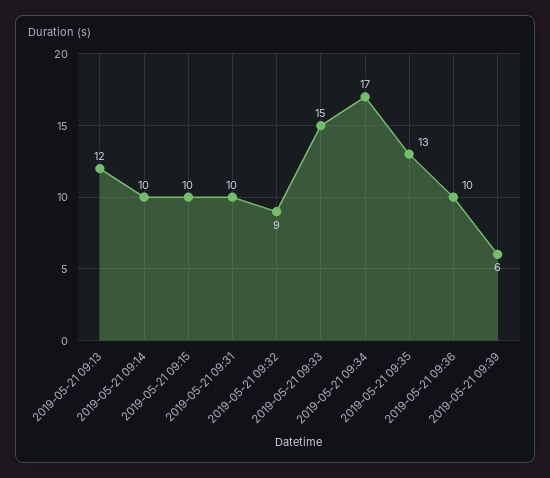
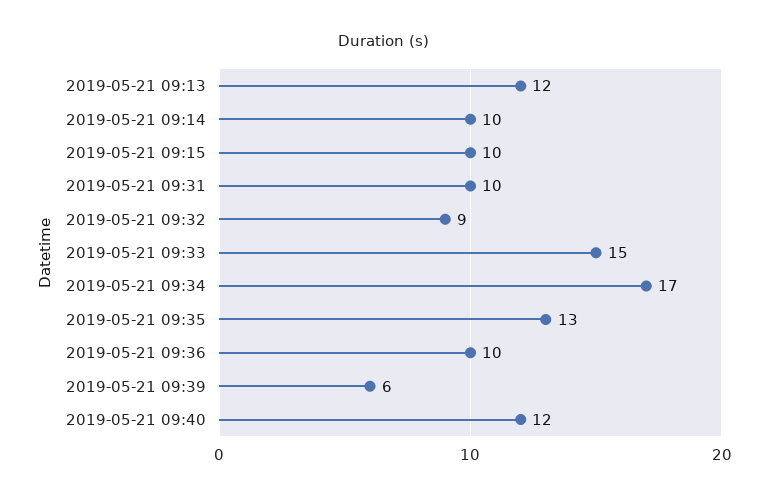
2019-05-21 09:40: none -> 12

